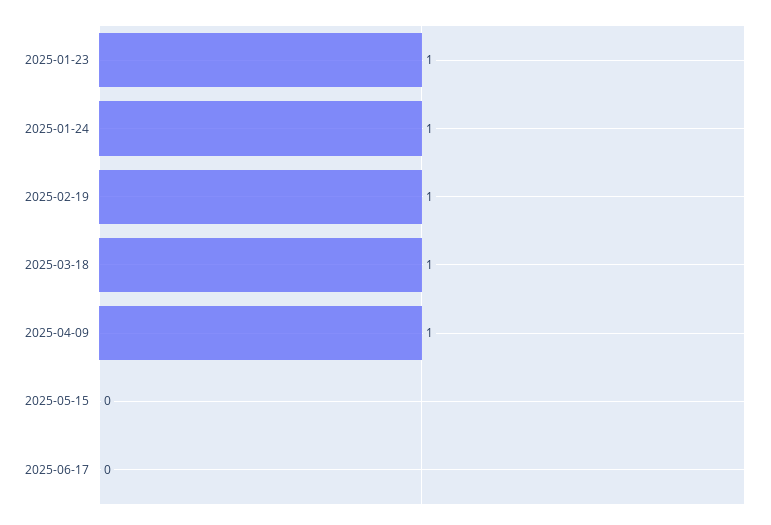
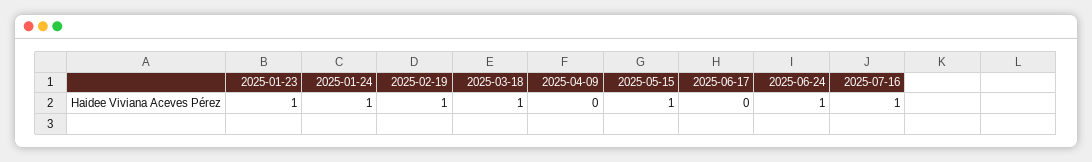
2025-04-09: 1 -> 0
2025-05-15: 0 -> 1
2025-06-24: none -> 1
2025-07-16: none -> 1

